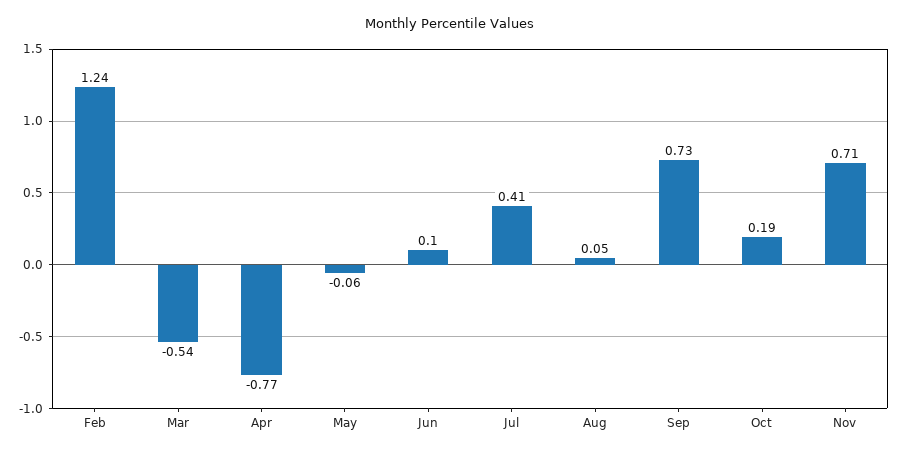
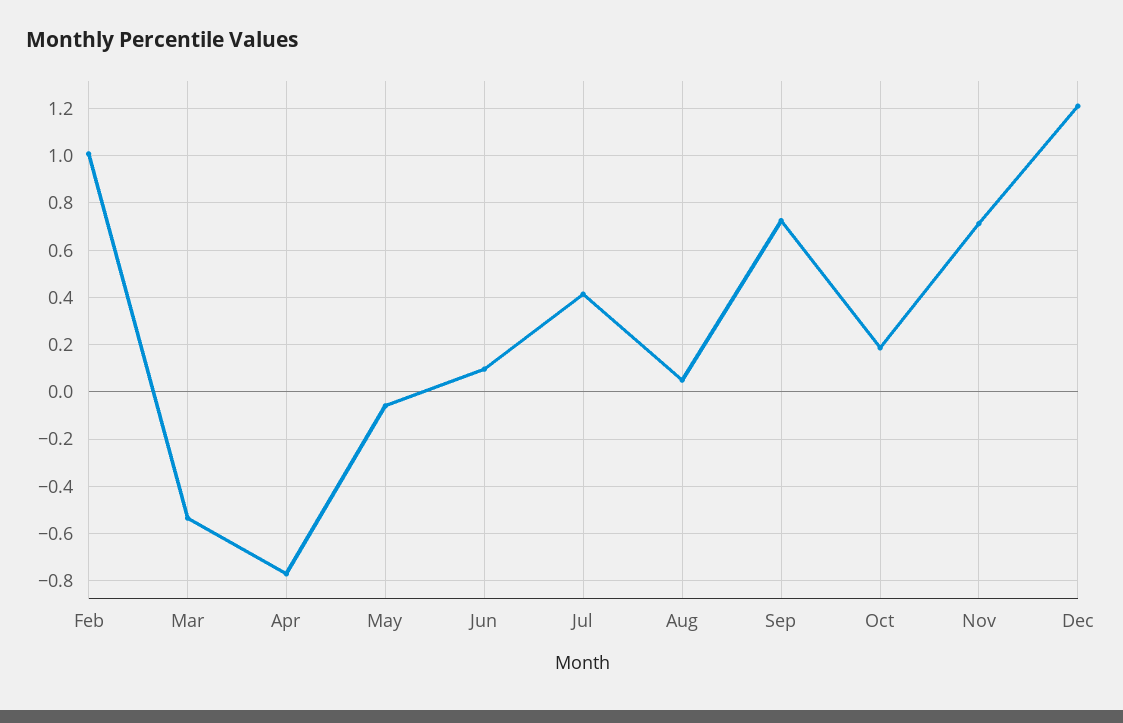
Feb: 1.24 -> 1
Dec: none -> 1.2

